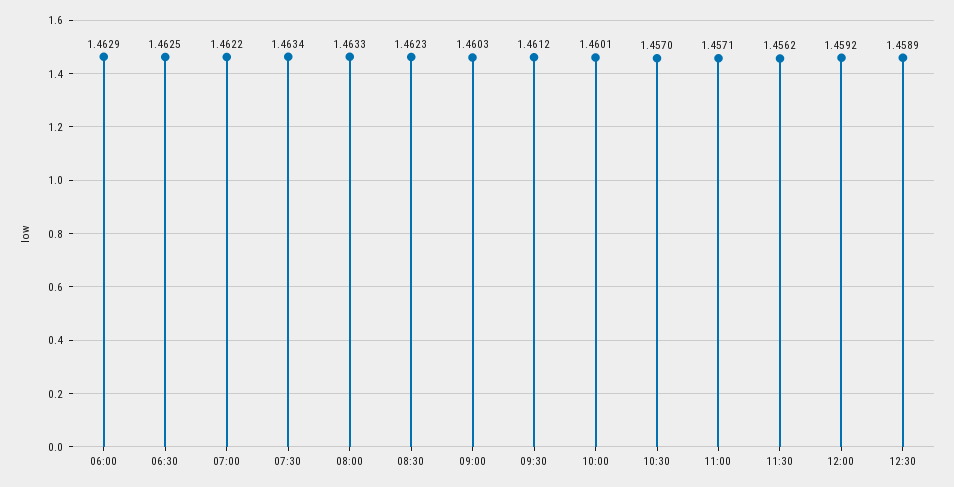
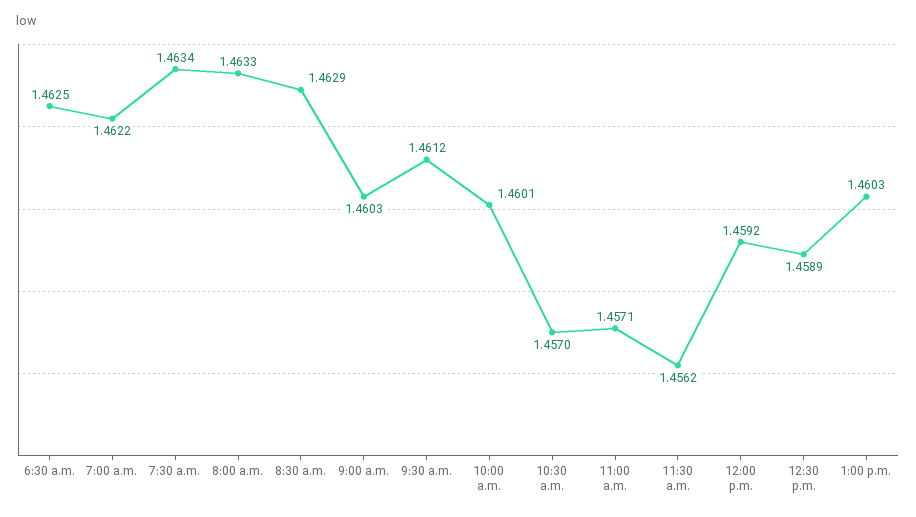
06:00: 1.4629 -> none
08:30: 1.4623 -> 1.4629
1:00 p.m.: none -> 1.4603

